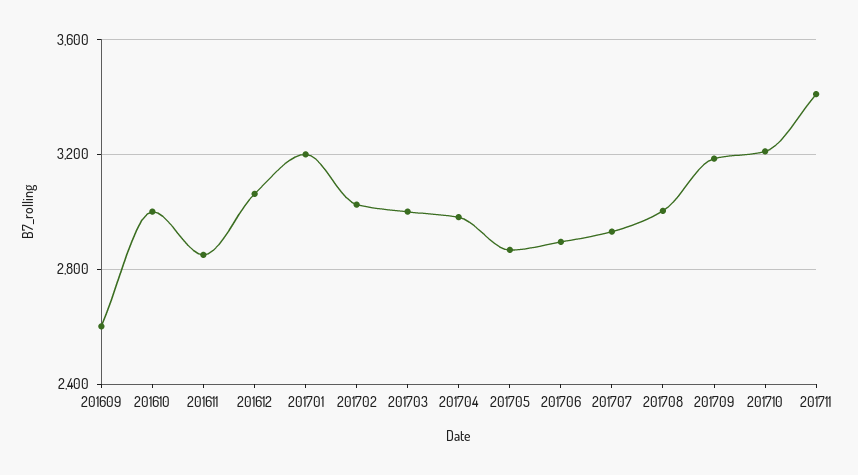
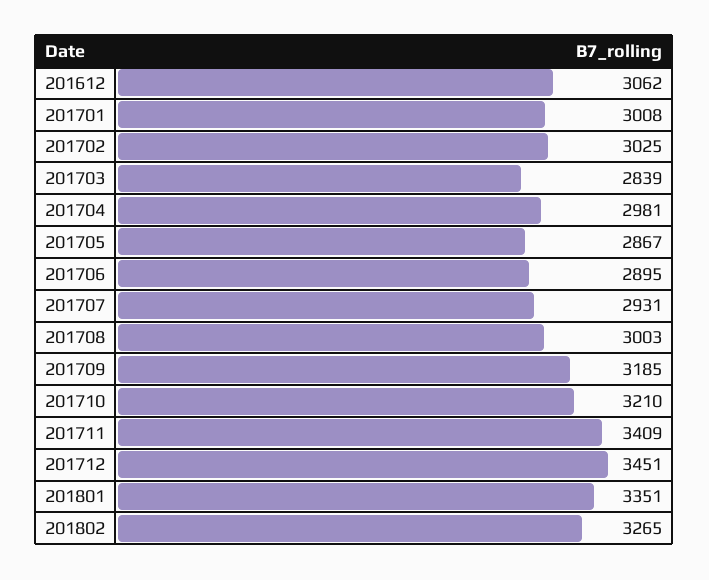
201609: 2600 -> none
201610: 3000 -> none
201611: 2850 -> none
201701: 3200 -> 3008
201703: 3000 -> 2839
201712: none -> 3451
201801: none -> 3351
201802: none -> 3265

